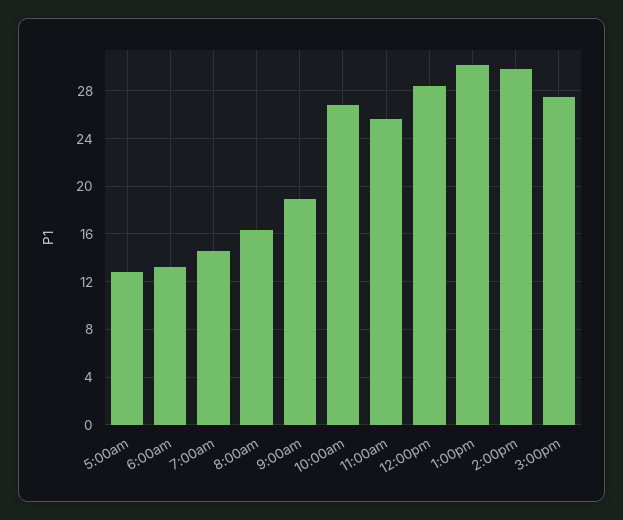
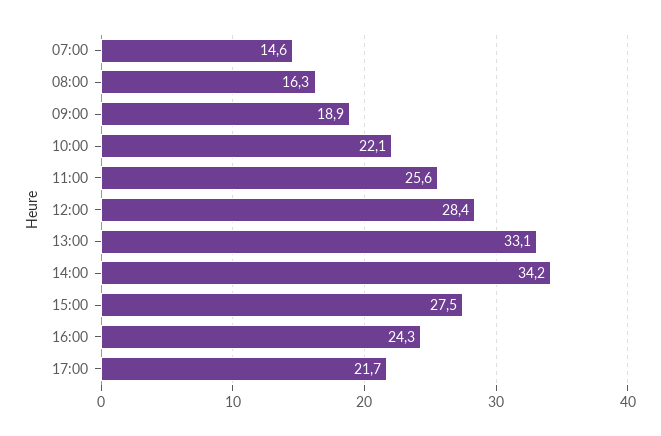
5:00am: 13 -> none
6:00am: 13 -> none
10:00am: 27 -> 22.1
1:00pm: 30 -> 33.1
2:00pm: 30 -> 34.2
16:00: none -> 24.3
17:00: none -> 21.7

